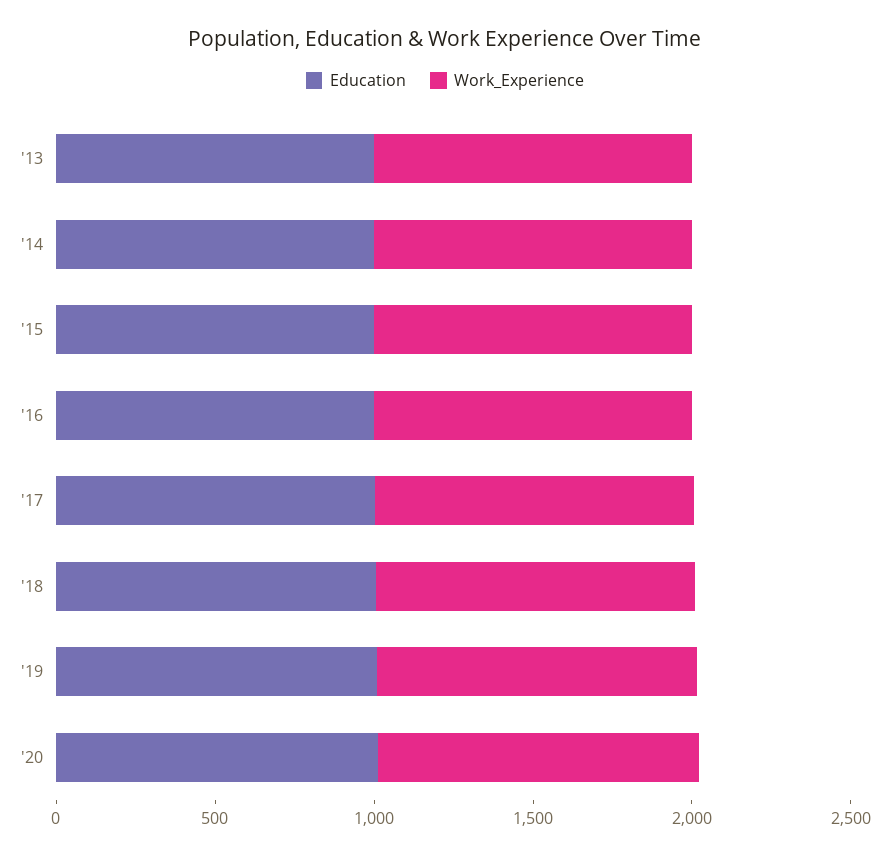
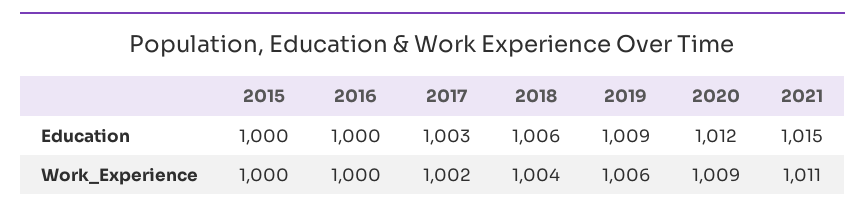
Education, '13: 1000 -> none
Work_Experience, '13: 1000 -> none
Education, '14: 1000 -> none
Work_Experience, '14: 1000 -> none
Education, 2021: none -> 1015
Work_Experience, 2021: none -> 1011

